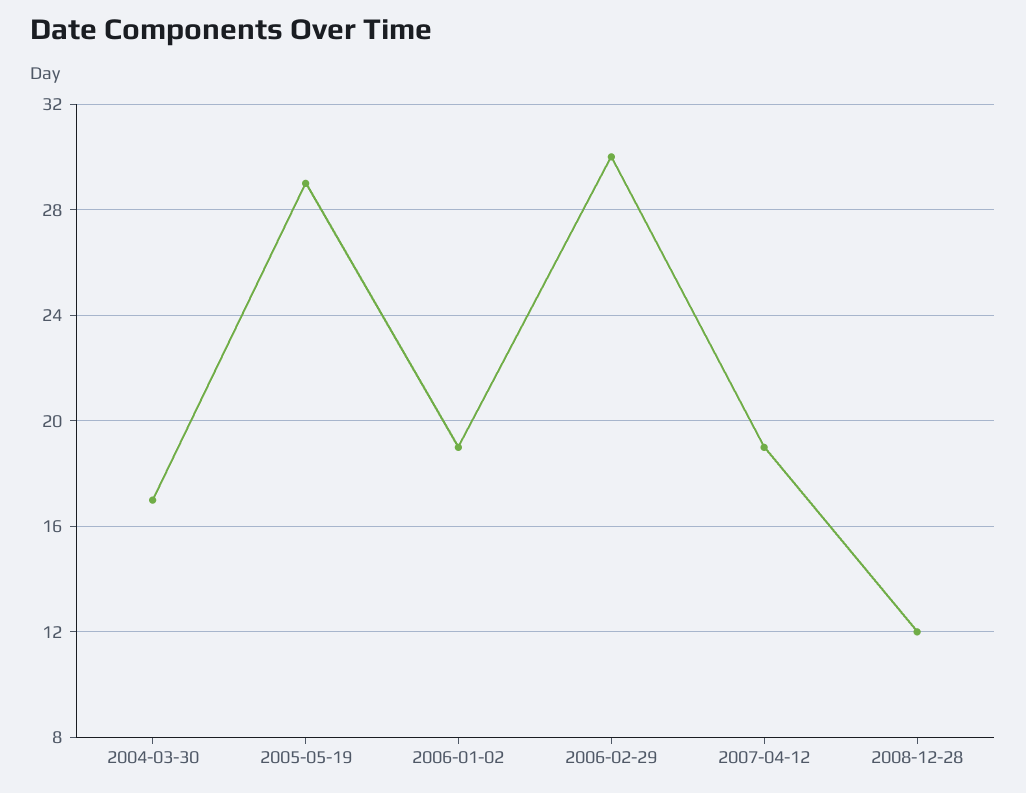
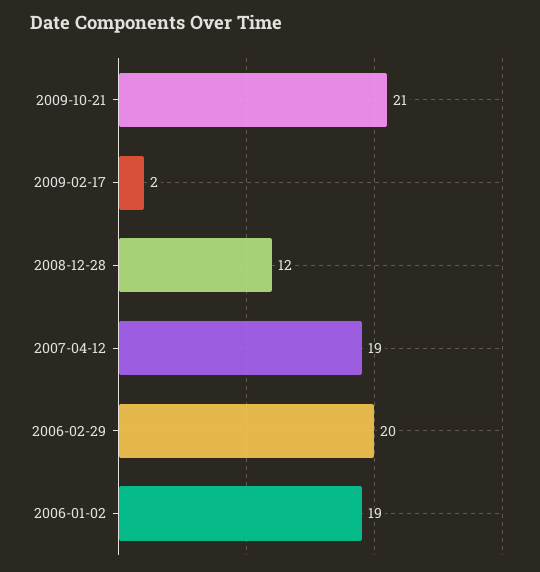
2004-03-30: 17 -> none
2005-05-19: 29 -> none
2006-02-29: 30 -> 20
2009-10-21: none -> 21
2009-02-17: none -> 2

